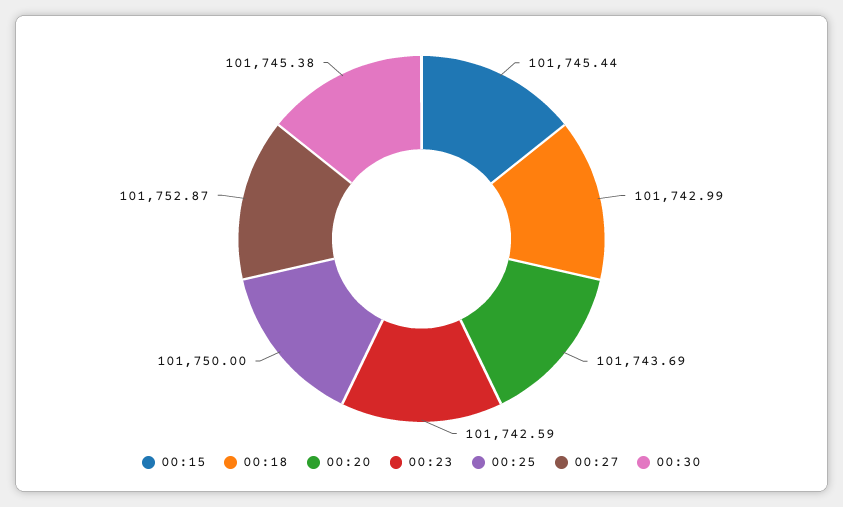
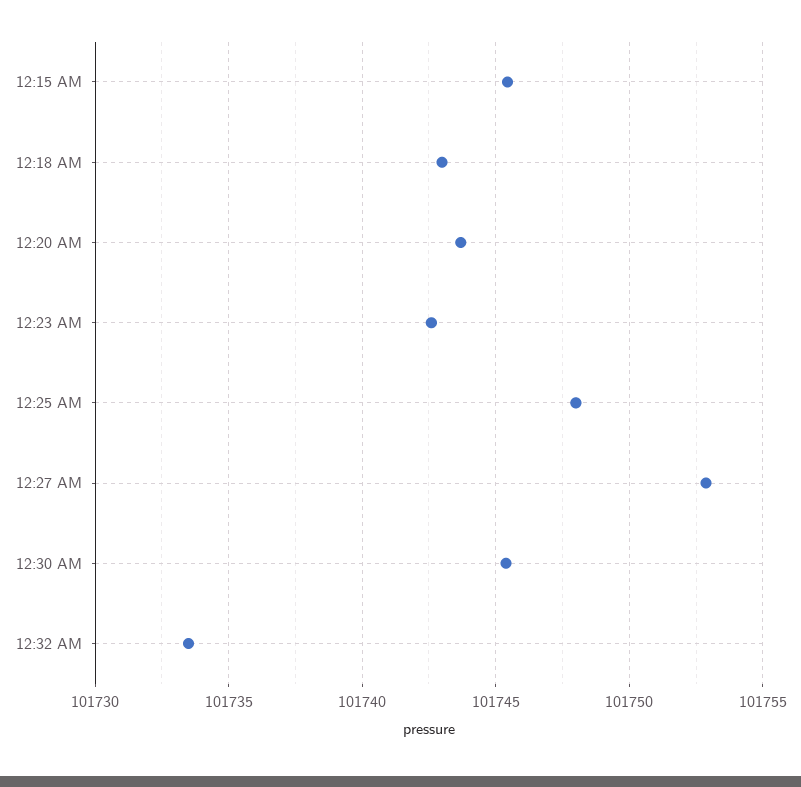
00:25: 101750 -> 101748
12:32 AM: none -> 101733.5

